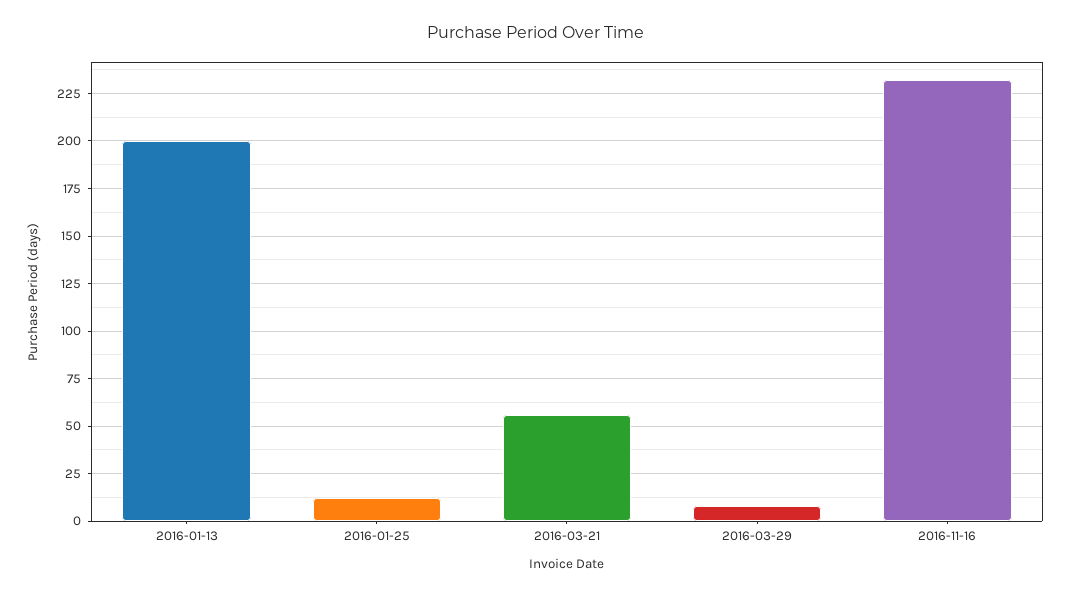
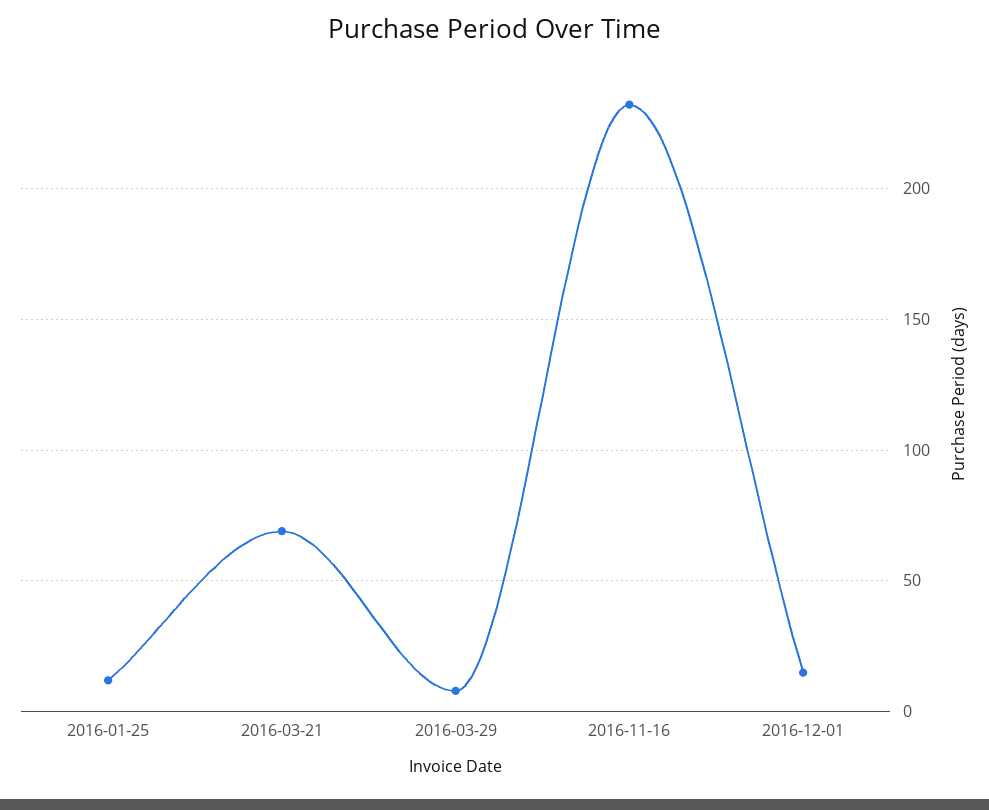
2016-01-13: 200 -> none
2016-03-21: 55 -> 70
2016-12-01: none -> 15

